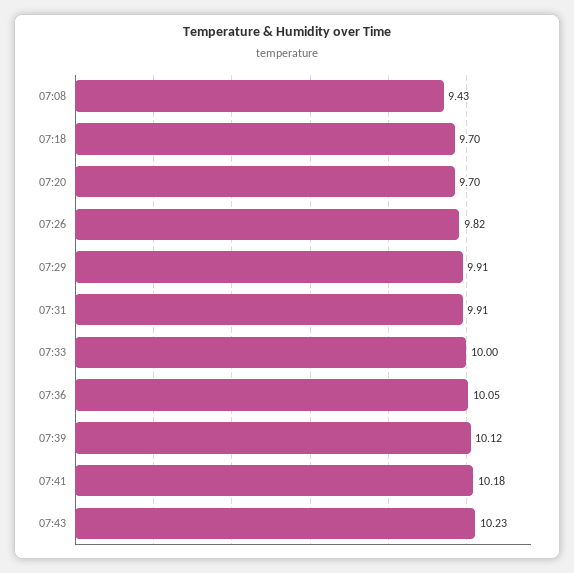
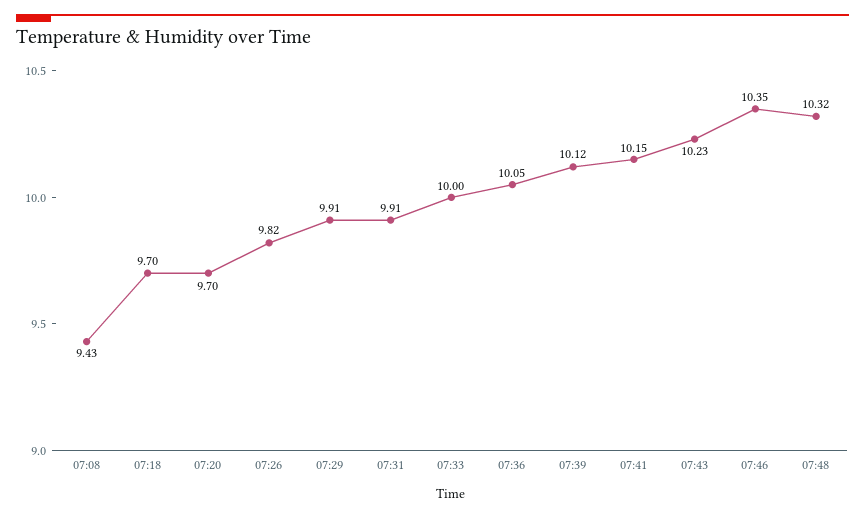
07:41: 10.18 -> 10.15
07:46: none -> 10.35
07:48: none -> 10.32

